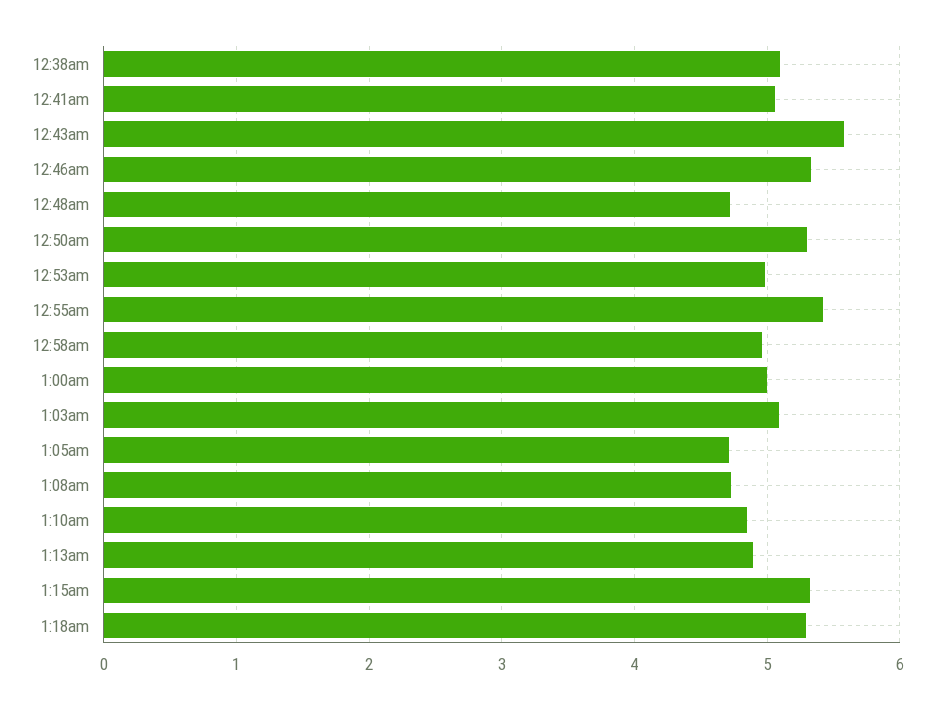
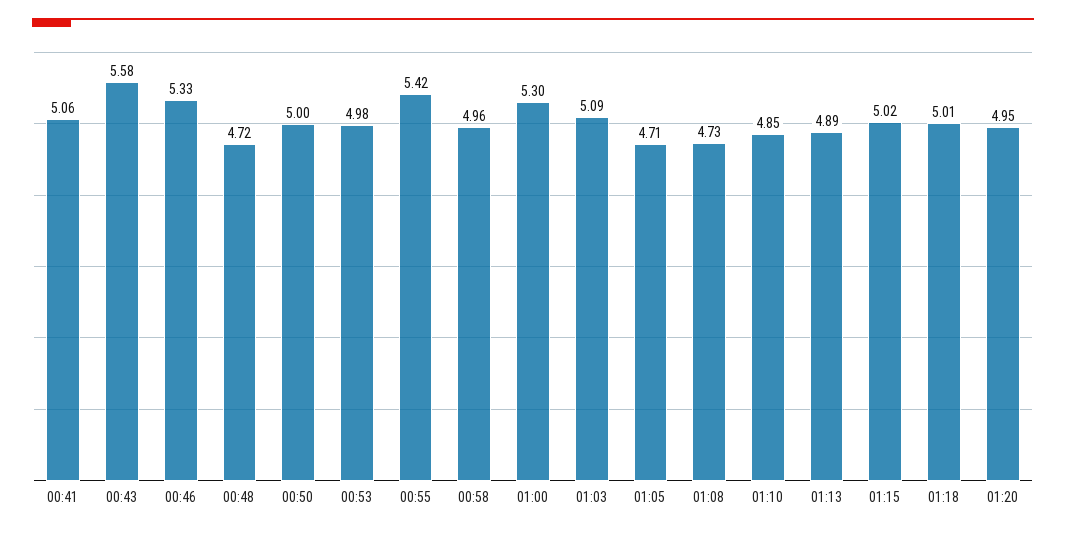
12:38am: 5.1 -> none
12:50am: 5.3 -> 5
1:00am: 5 -> 5.3
1:15am: 5.3 -> 5.02
1:18am: 5.3 -> 5.01
01:20: none -> 4.95

